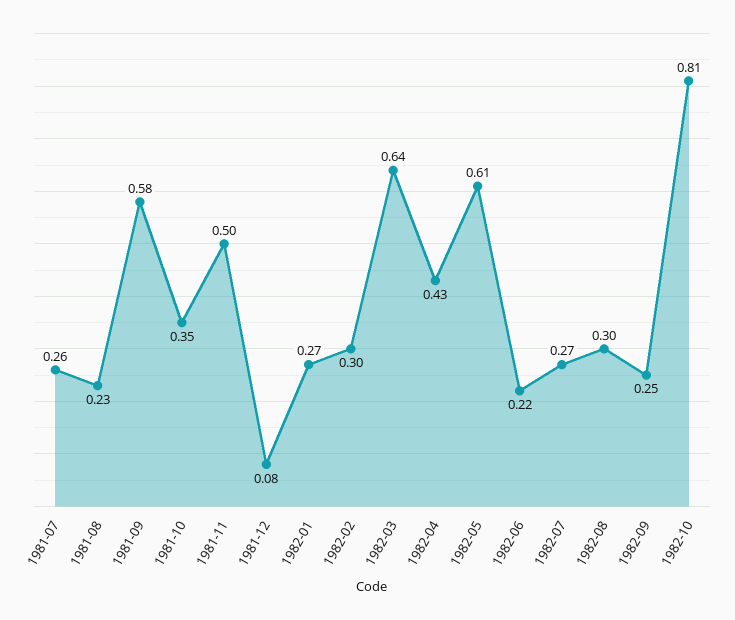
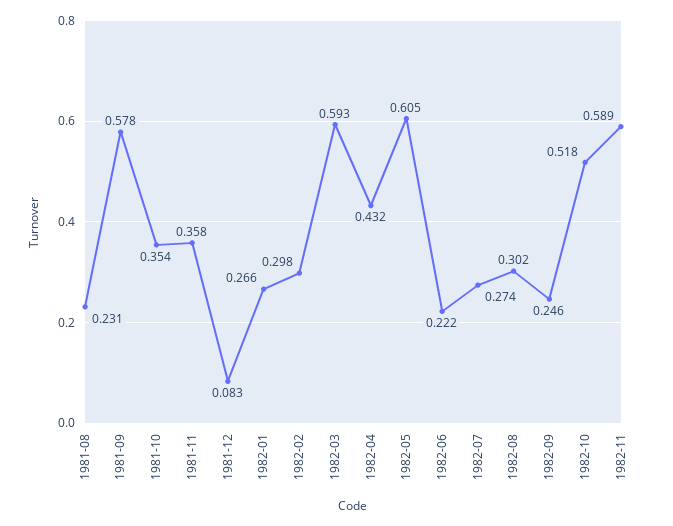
1981-07: 0.26 -> none
1981-11: 0.5 -> 0.358
1982-03: 0.64 -> 0.593
1982-10: 0.81 -> 0.518
1982-11: none -> 0.589

